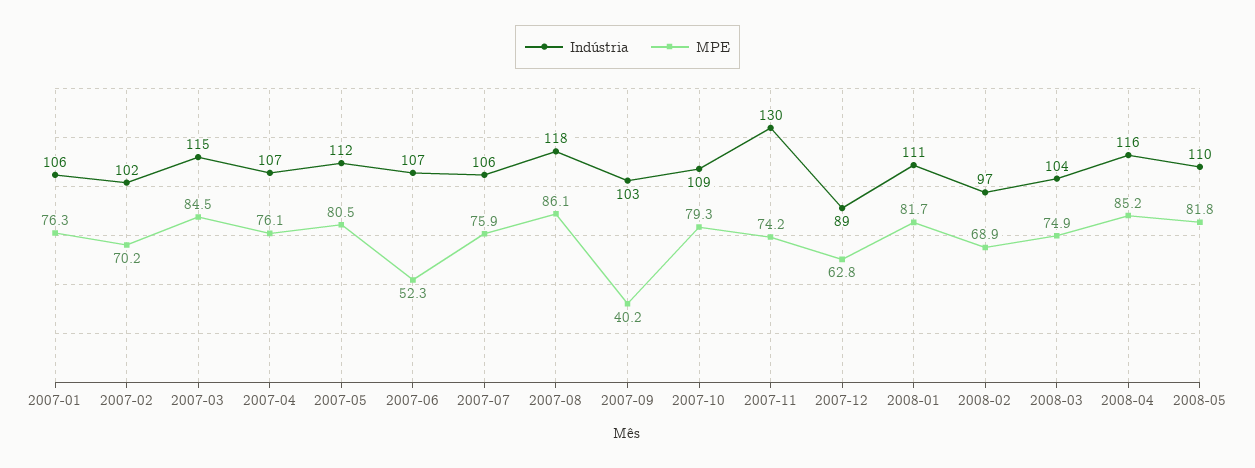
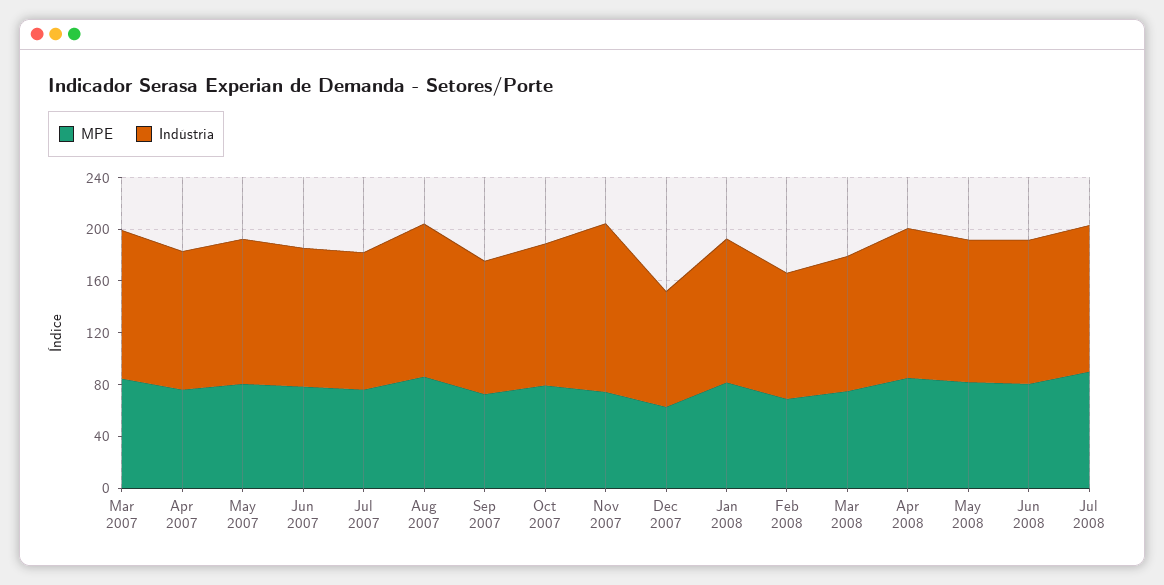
Indústria, 2007-01: 106 -> none
MPE, 2007-01: 76.3 -> none
Indústria, 2007-02: 102 -> none
MPE, 2007-02: 70.2 -> none
MPE, 2007-06: 52.3 -> 80
MPE, 2007-09: 40.2 -> 70
MPE, Jun 2008: none -> 80
Indústria, Jun 2008: none -> 110
MPE, Jul 2008: none -> 90
Indústria, Jul 2008: none -> 110

